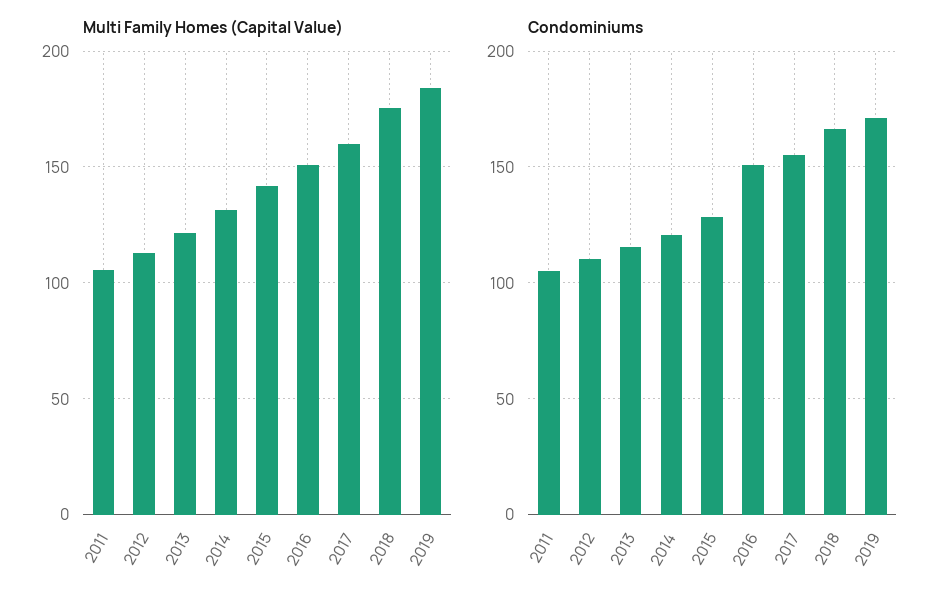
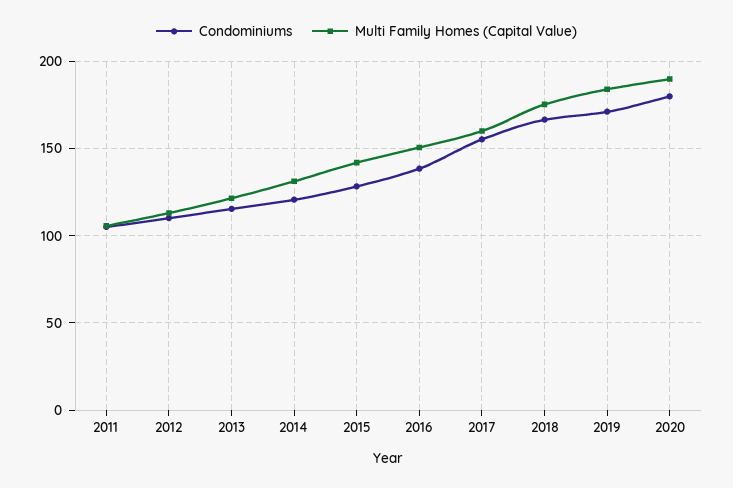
Condominiums, 2016: 150 -> 140
Condominiums, 2020: none -> 180
Multi Family Homes (Capital Value), 2020: none -> 190

